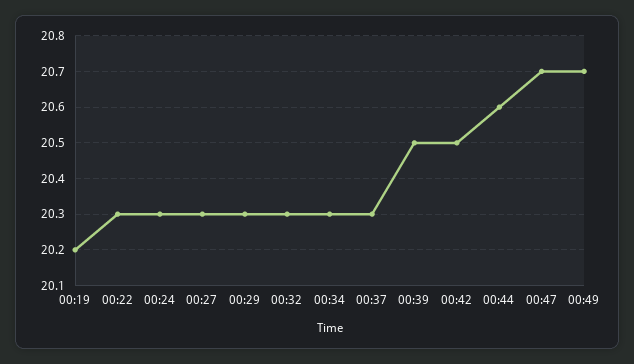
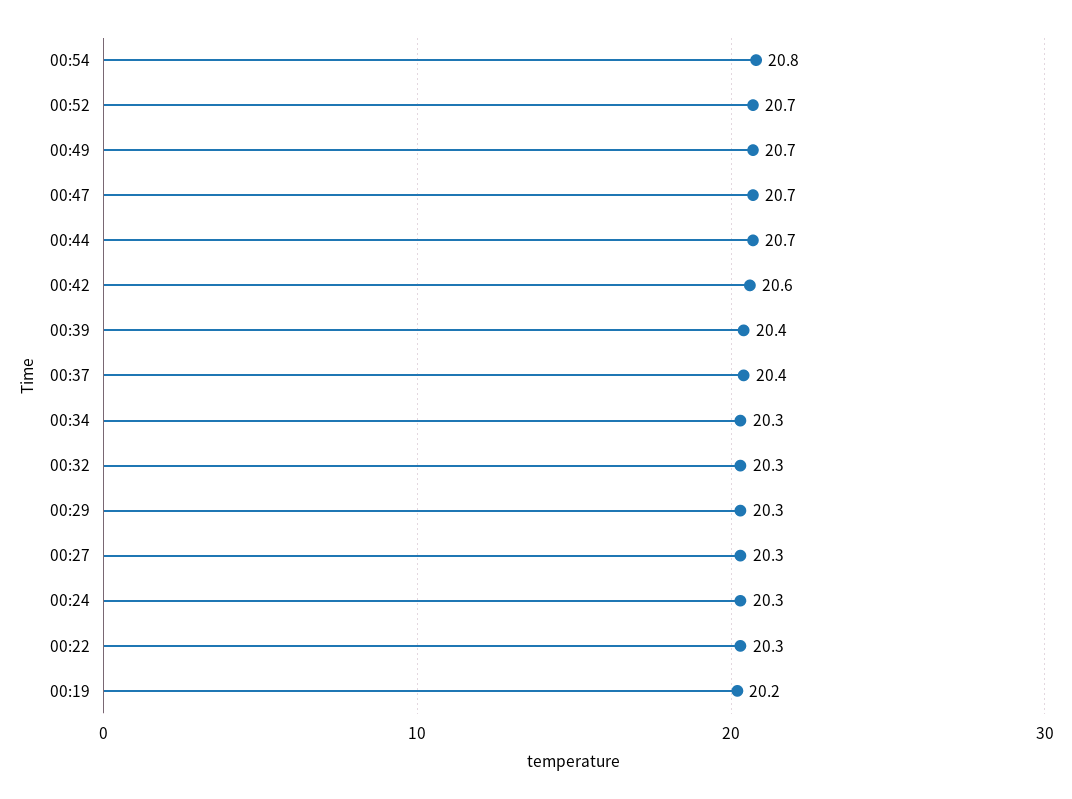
00:37: 20.3 -> 20.4
00:39: 20.5 -> 20.4
00:42: 20.5 -> 20.6
00:44: 20.6 -> 20.7
00:54: none -> 20.8
00:52: none -> 20.7

